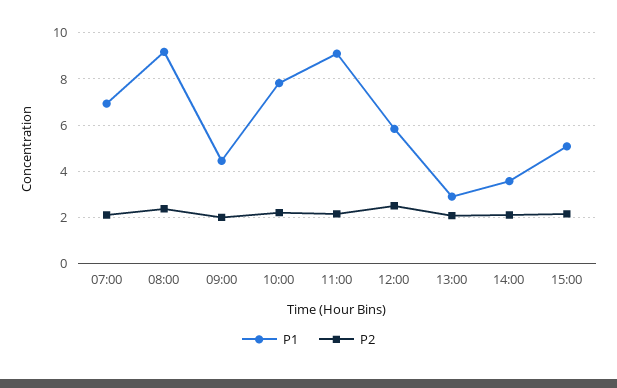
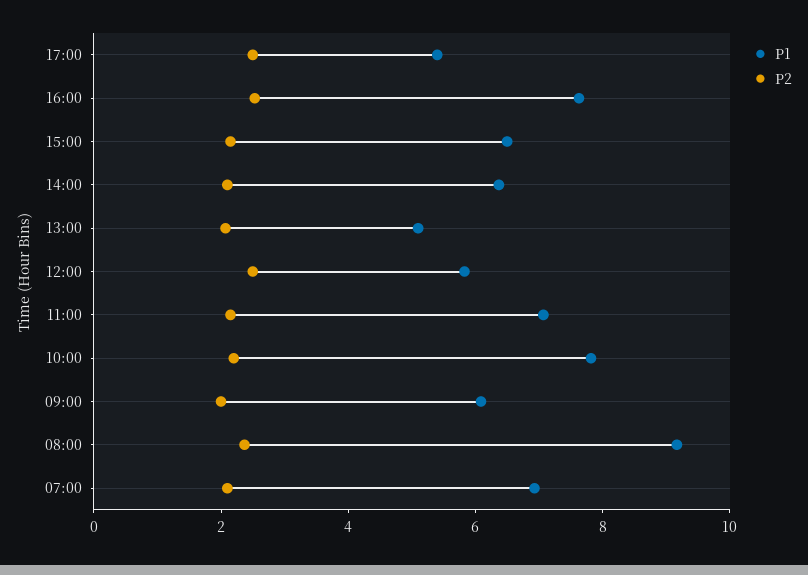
P1, 09:00: 4.5 -> 6
P1, 11:00: 9 -> 7
P1, 13:00: 3 -> 5
P1, 14:00: 3.5 -> 6.5
P1, 15:00: 5 -> 6.5
P1, 17:00: none -> 5.5
P2, 17:00: none -> 2.5
P1, 16:00: none -> 7.5
P2, 16:00: none -> 2.5

